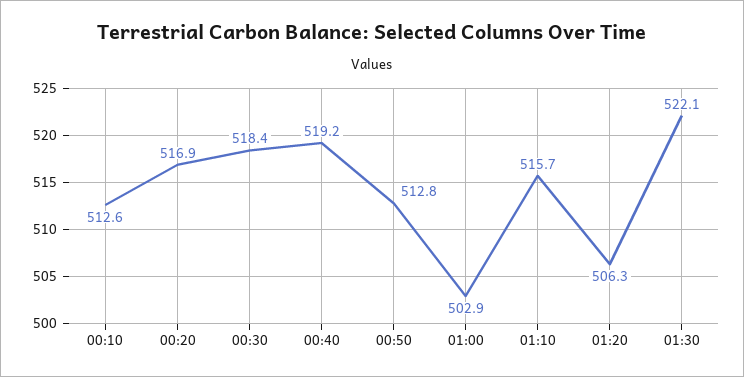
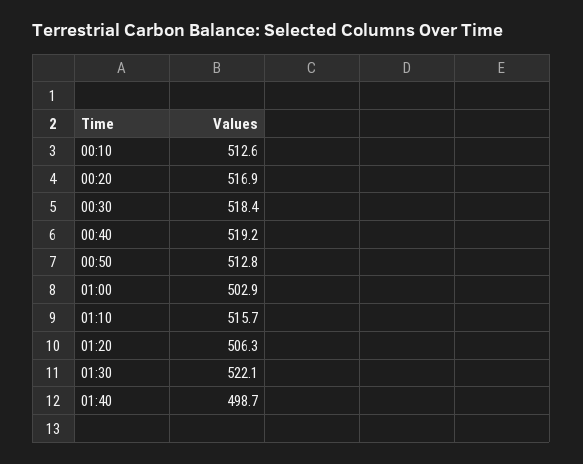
01:40: none -> 498.7

